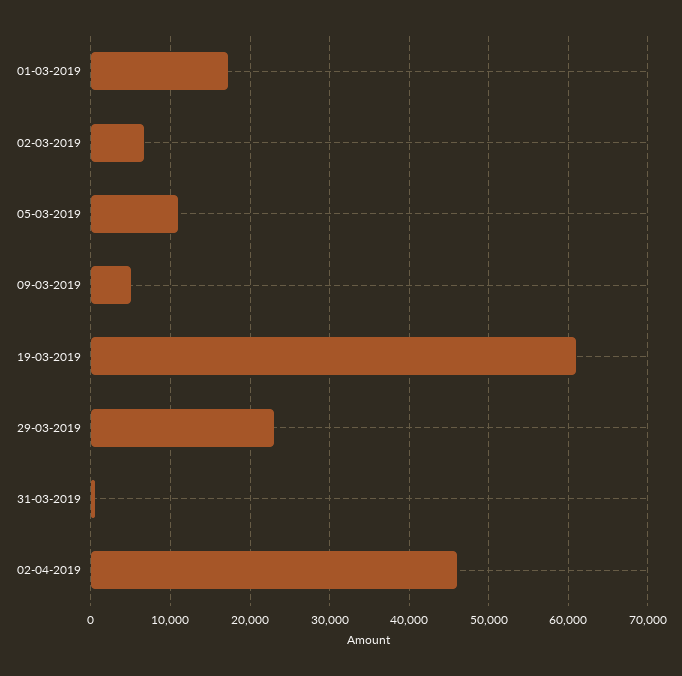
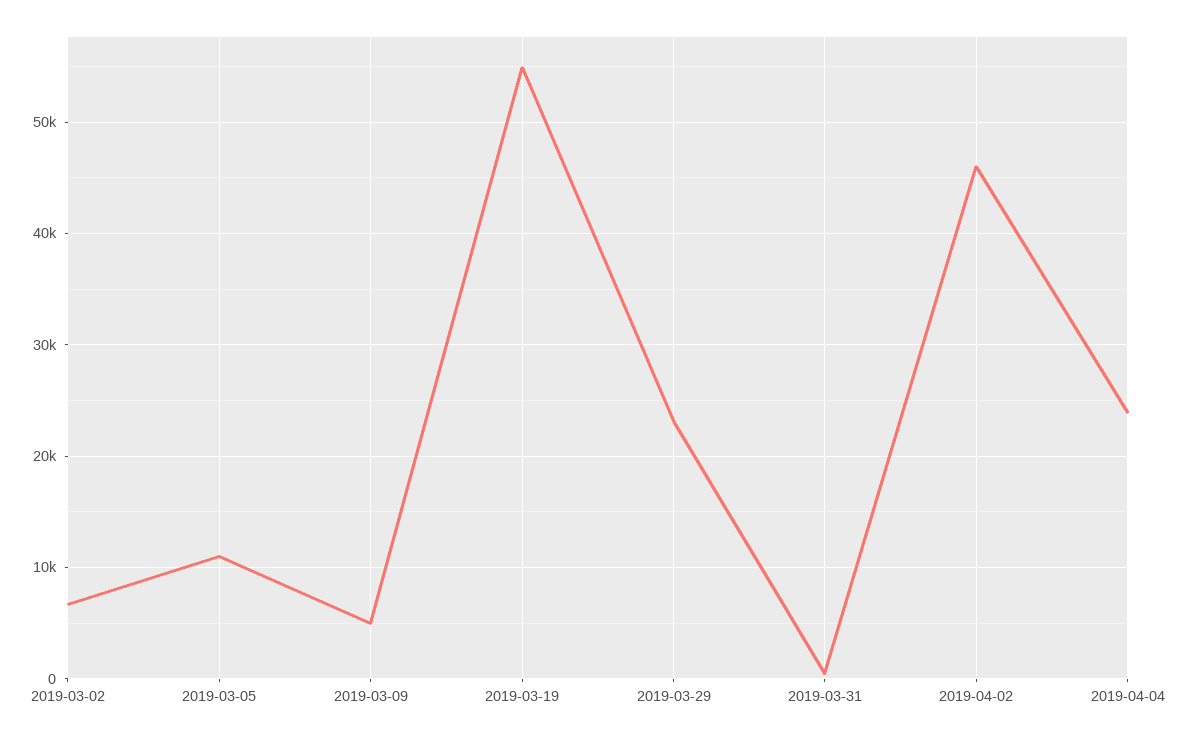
01-03-2019: 17000 -> none
19-03-2019: 61000 -> 55000
2019-04-04: none -> 24000

